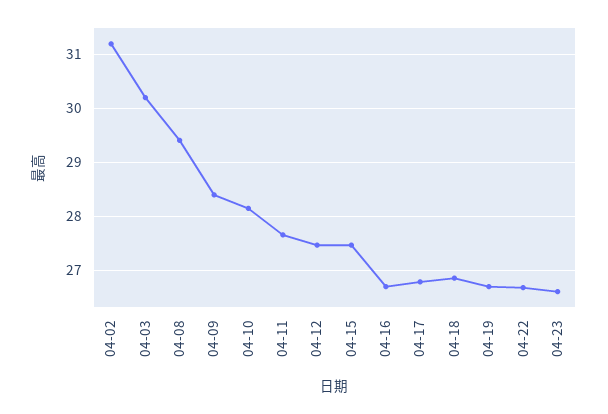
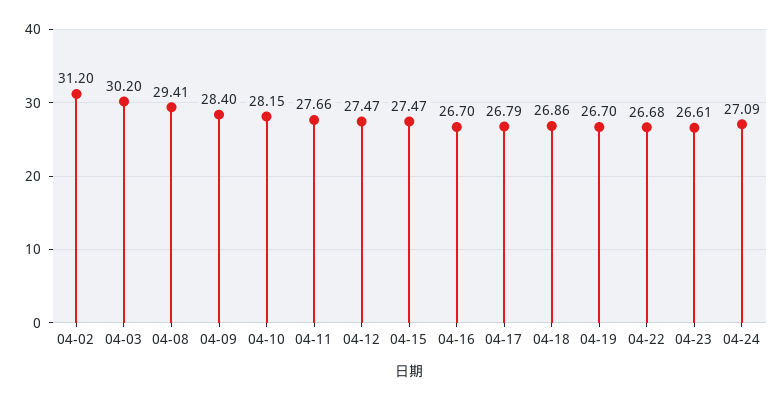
04-24: none -> 27.09

